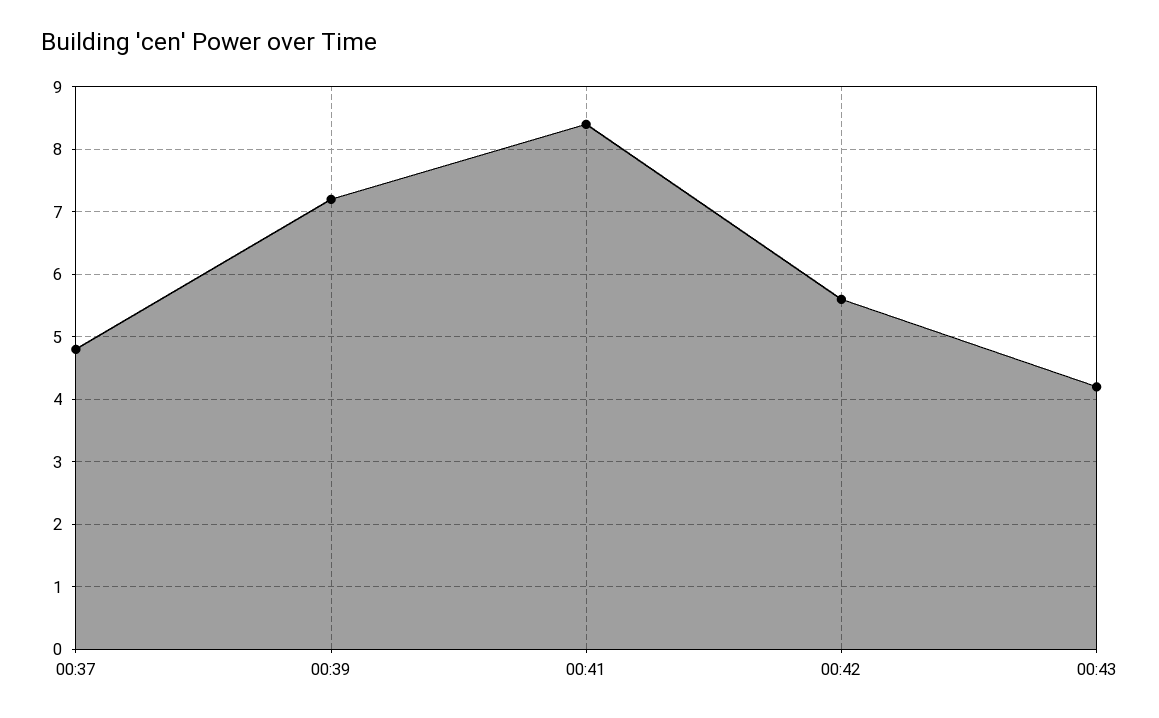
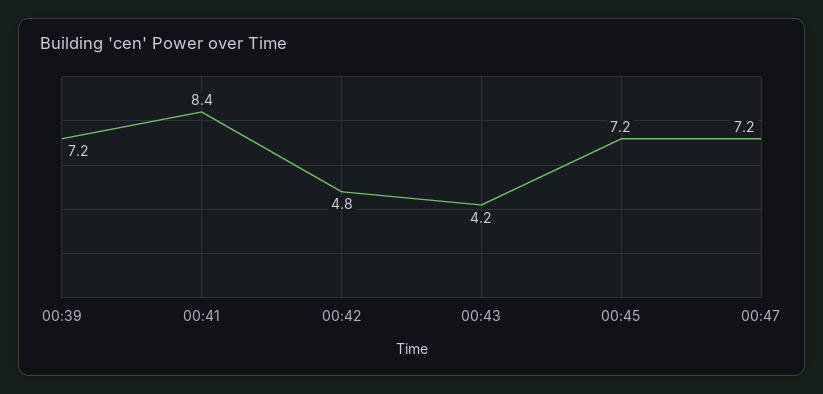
00:37: 4.8 -> none
00:42: 5.6 -> 4.8
00:45: none -> 7.2
00:47: none -> 7.2

